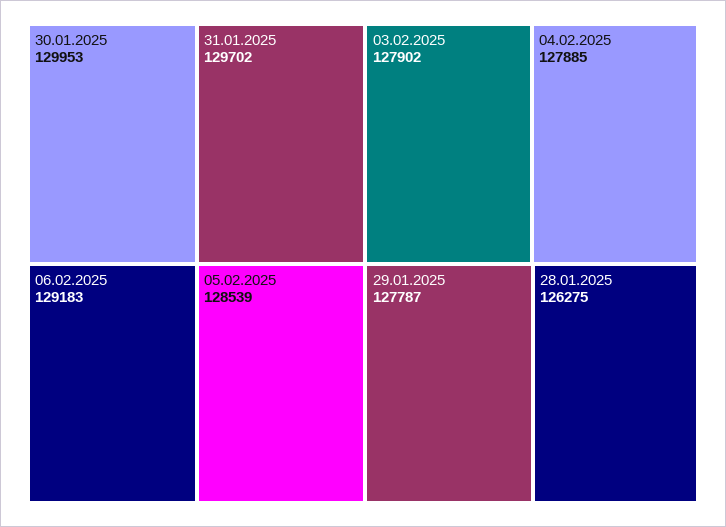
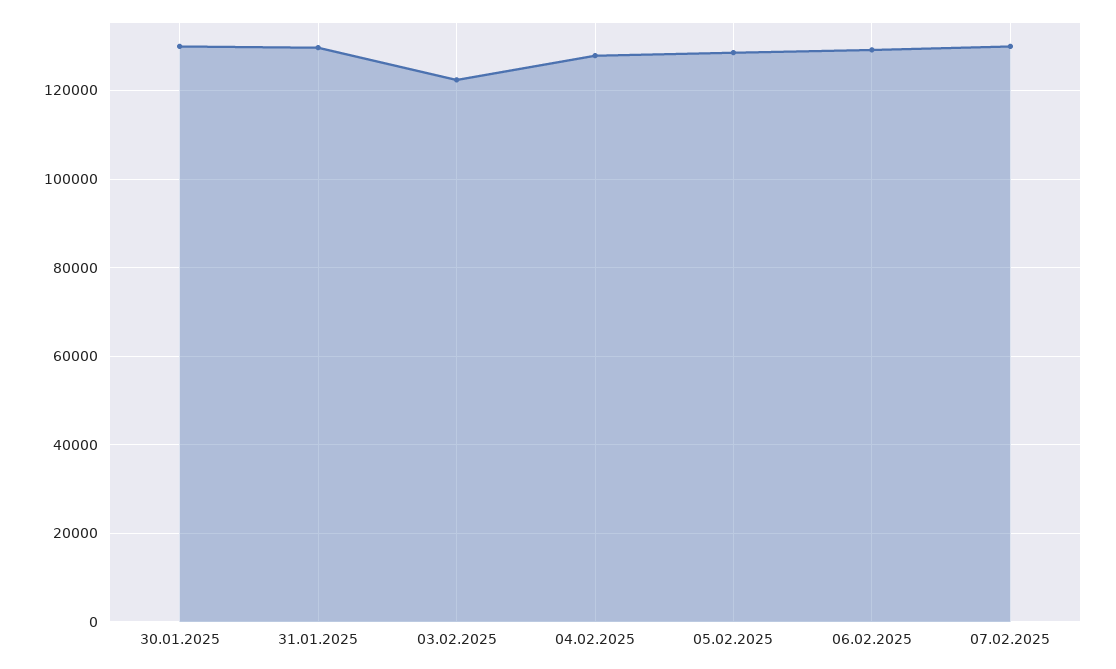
03.02.2025: 127902 -> 122000
29.01.2025: 127787 -> none
28.01.2025: 126275 -> none
07.02.2025: none -> 130000

